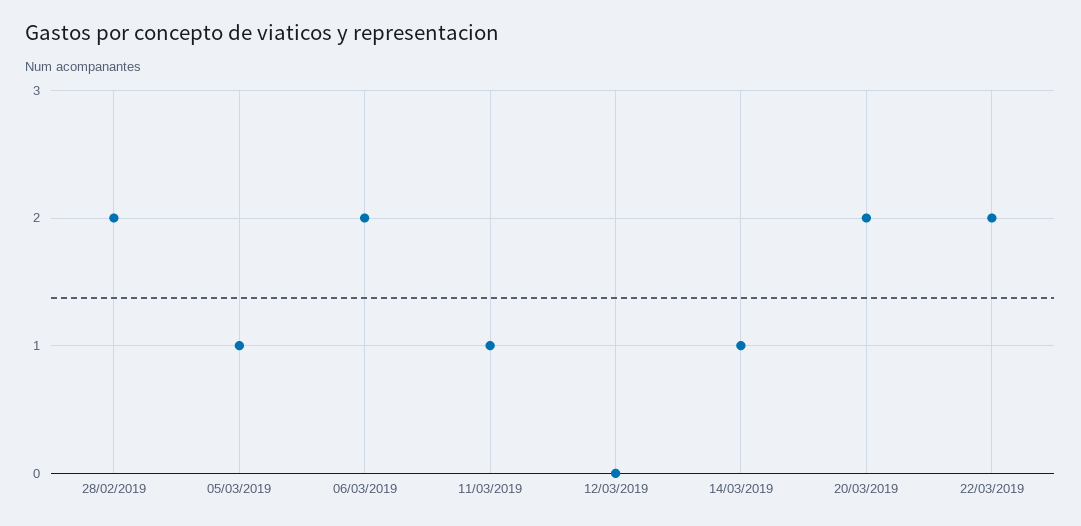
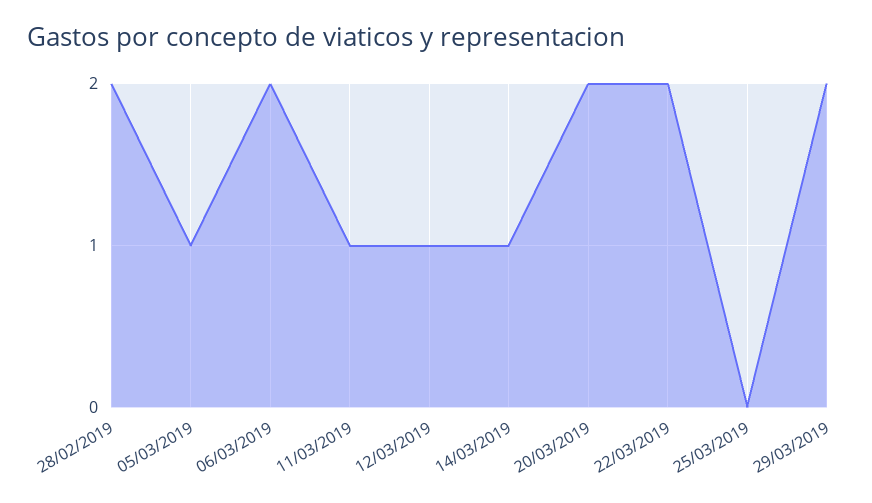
12/03/2019: 0 -> 1
25/03/2019: none -> 0
29/03/2019: none -> 2

